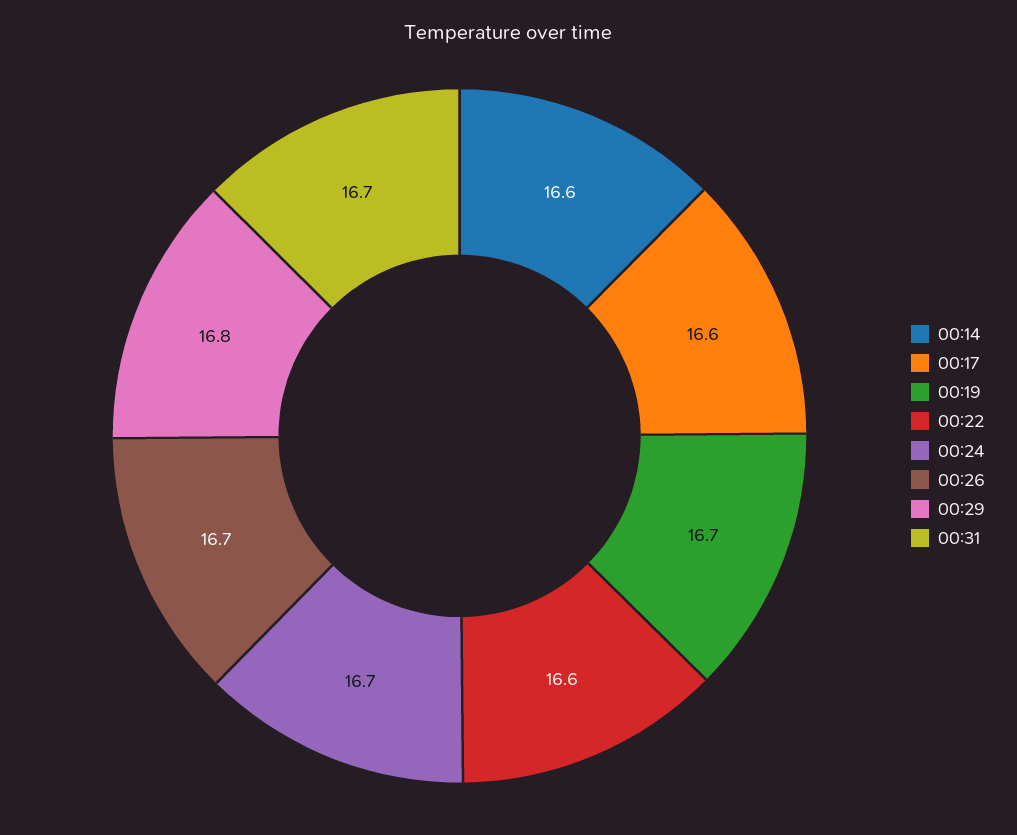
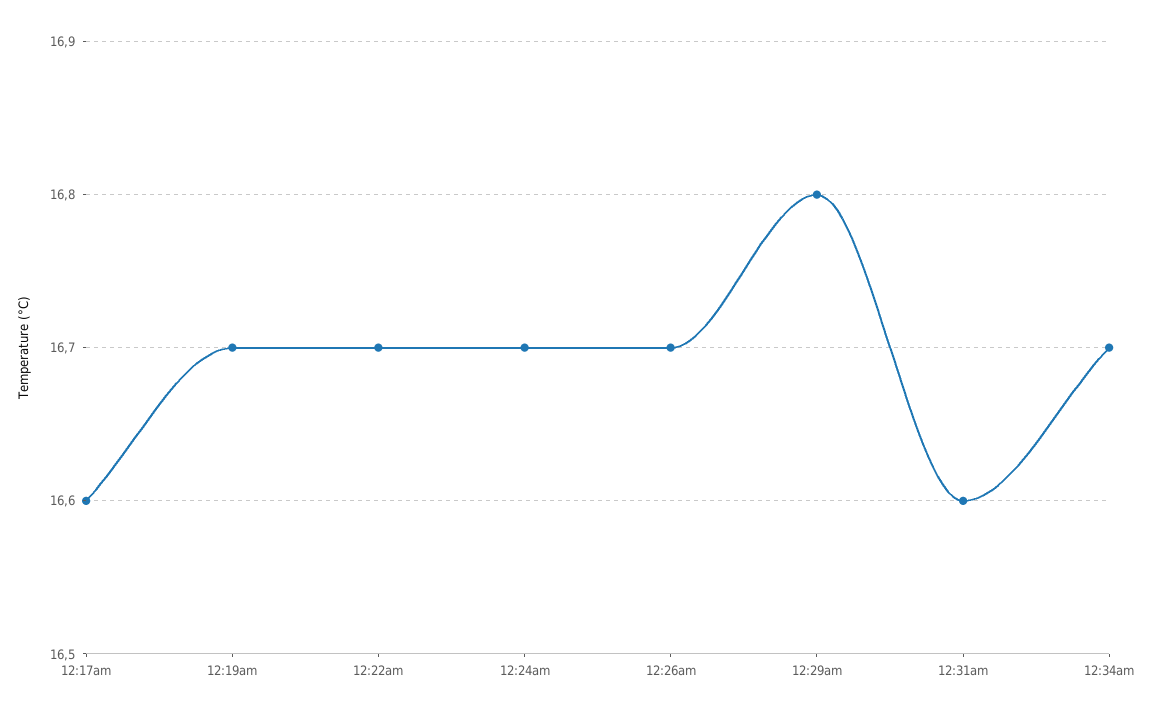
00:14: 16.6 -> none
00:22: 16.6 -> 16.7
00:31: 16.7 -> 16.6
12:34am: none -> 16.7

